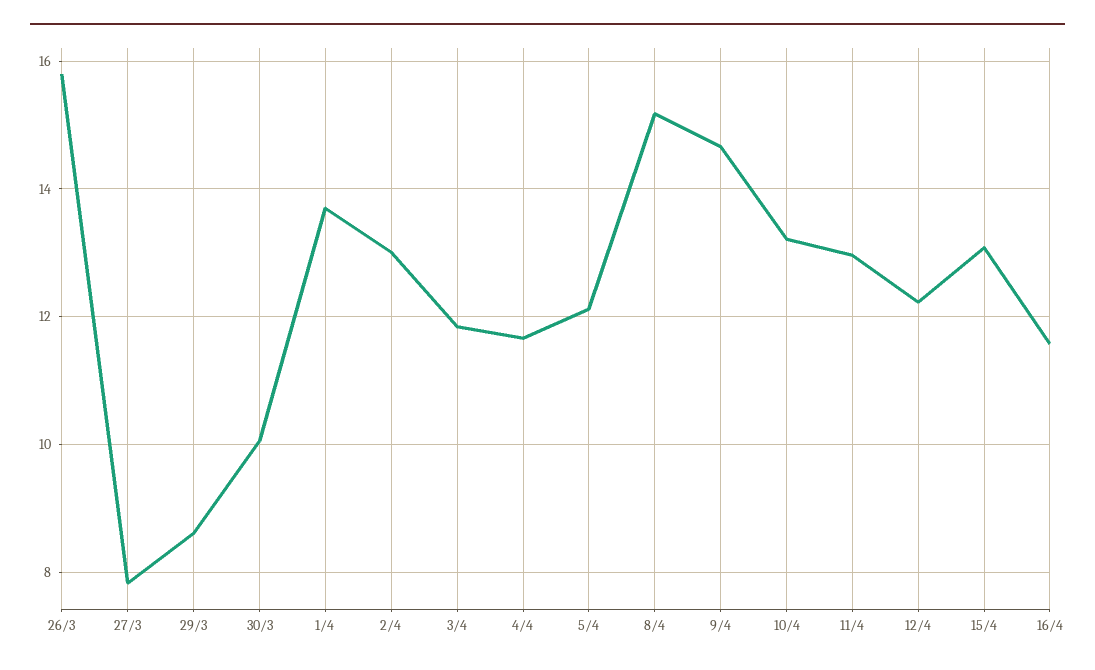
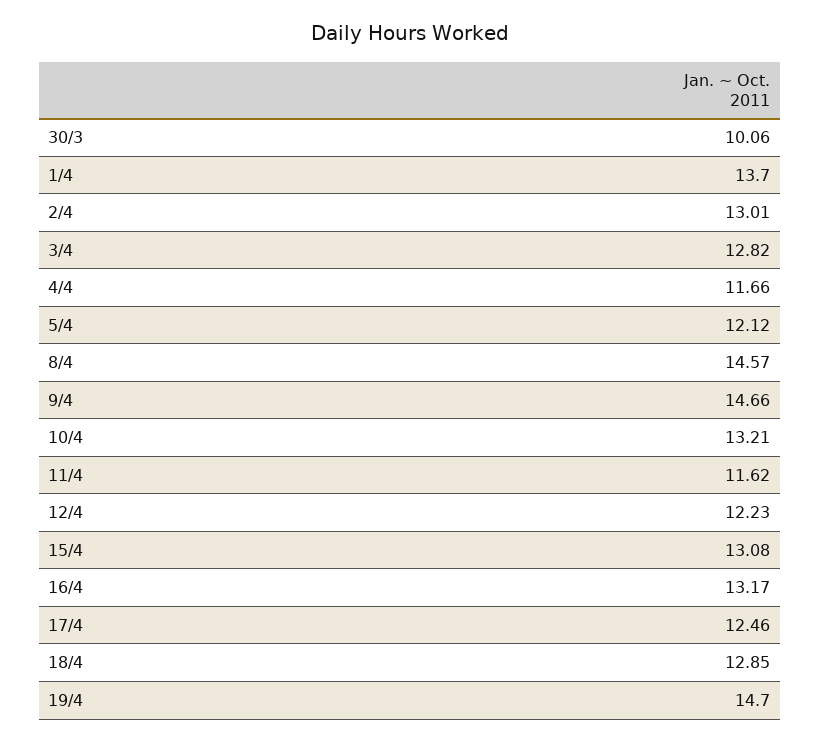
26/3: 15.8 -> none
27/3: 7.8 -> none
29/3: 8.6 -> none
3/4: 11.8 -> 12.82
8/4: 15.2 -> 14.57
11/4: 13 -> 11.62
16/4: 11.6 -> 13.17
17/4: none -> 12.46
18/4: none -> 12.85
19/4: none -> 14.7

